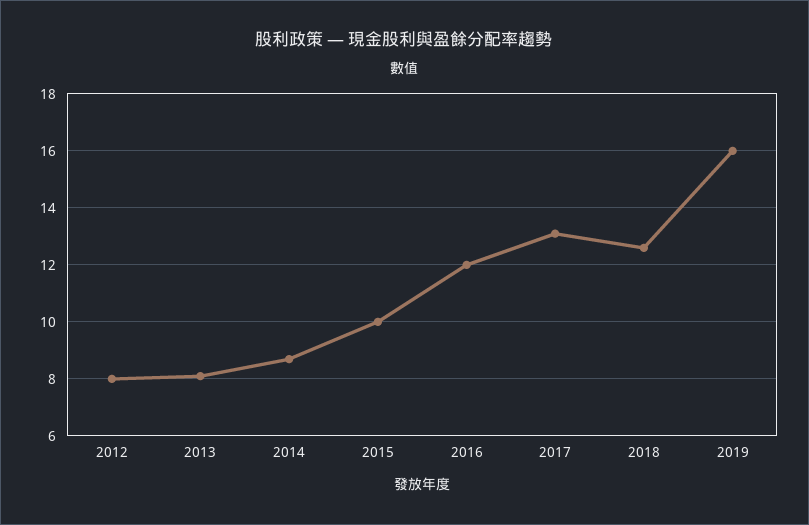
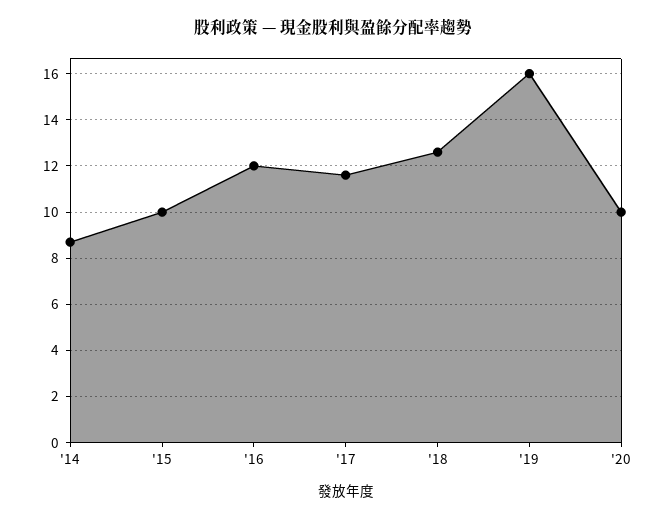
2012: 8 -> none
2013: 8 -> none
2017: 13 -> 11.5
'20: none -> 10

